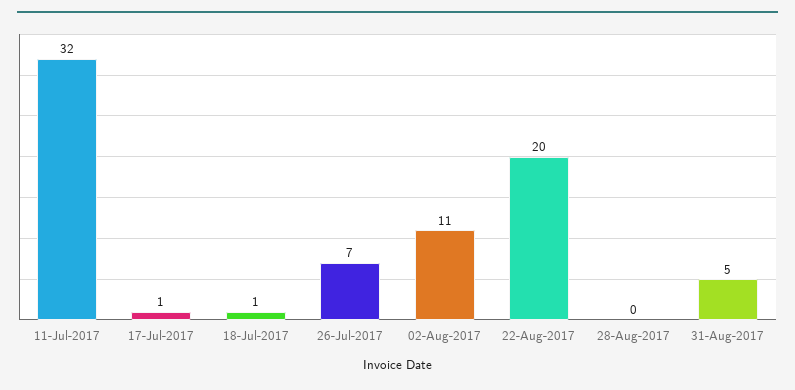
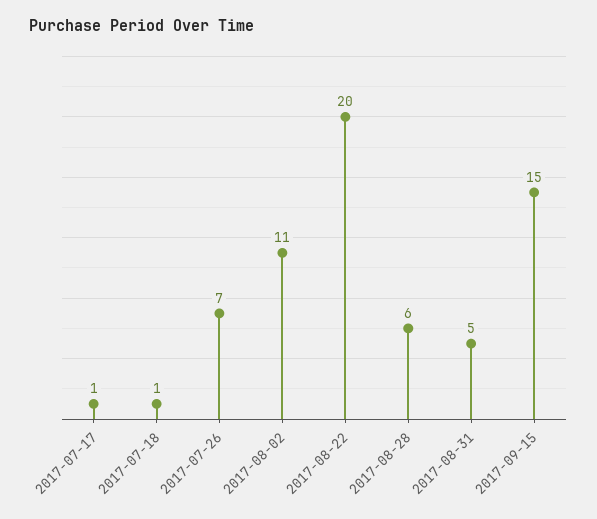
11-Jul-2017: 32 -> none
28-Aug-2017: 0 -> 6
2017-09-15: none -> 15

